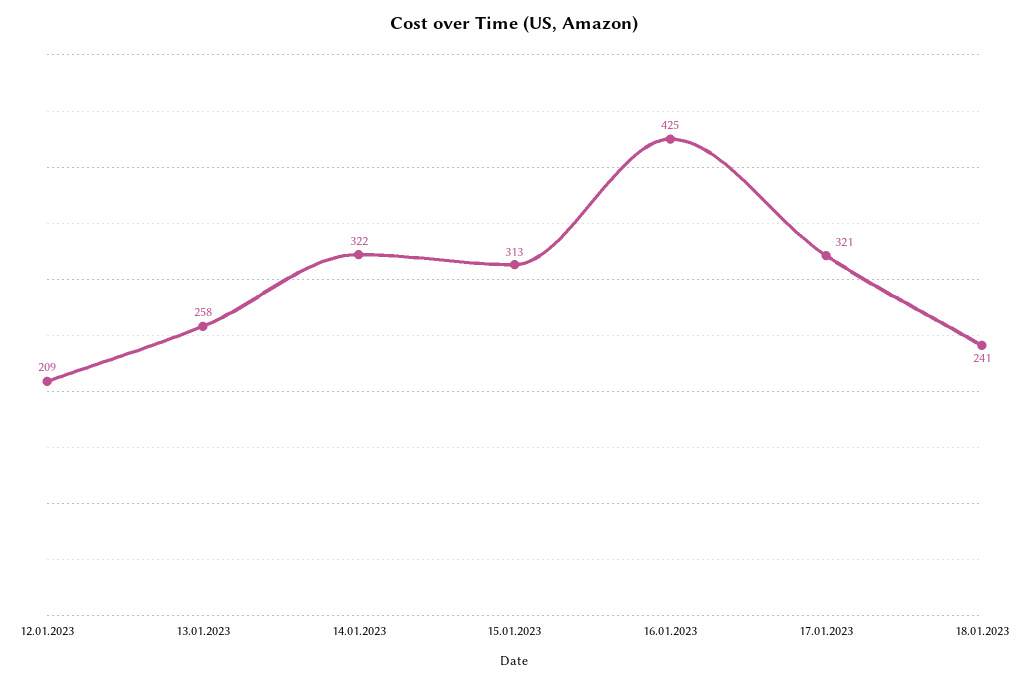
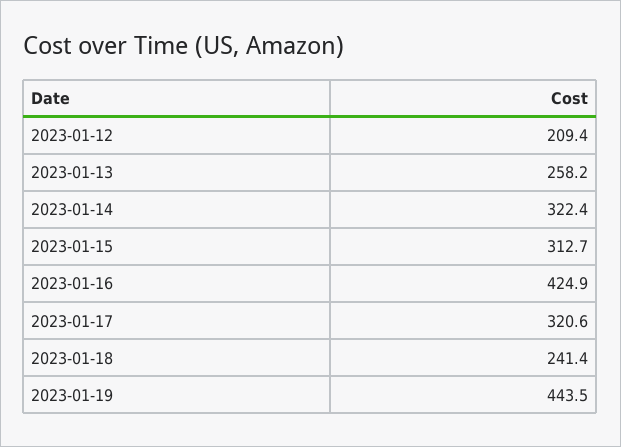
2023-01-19: none -> 443.5

